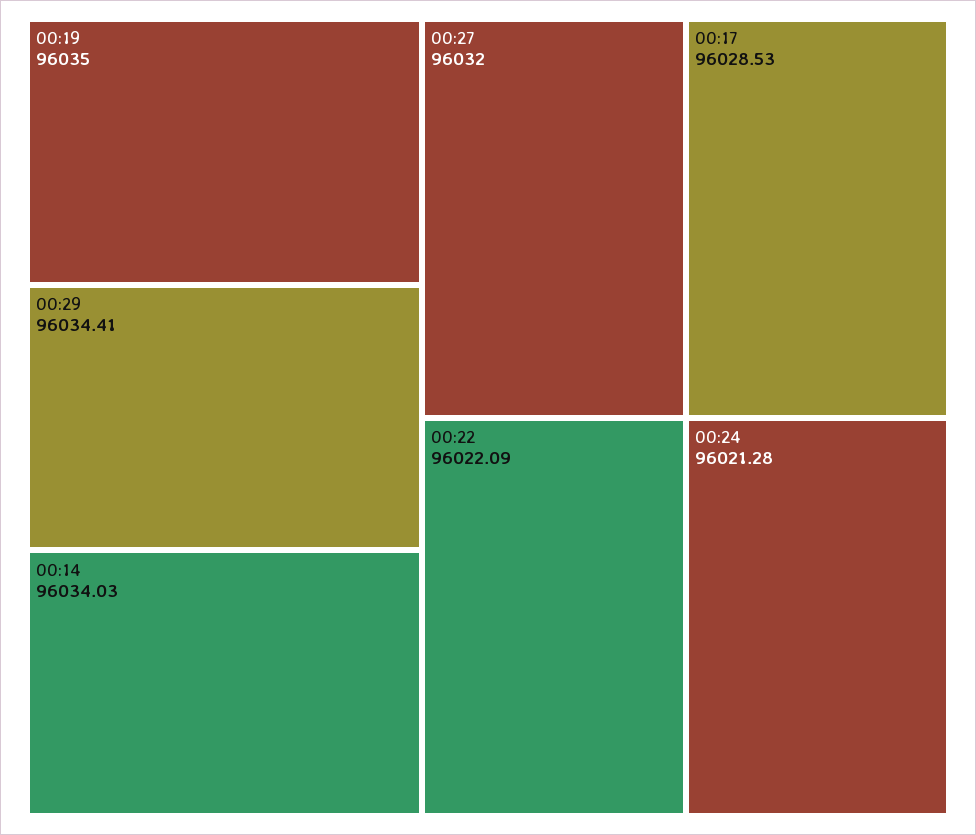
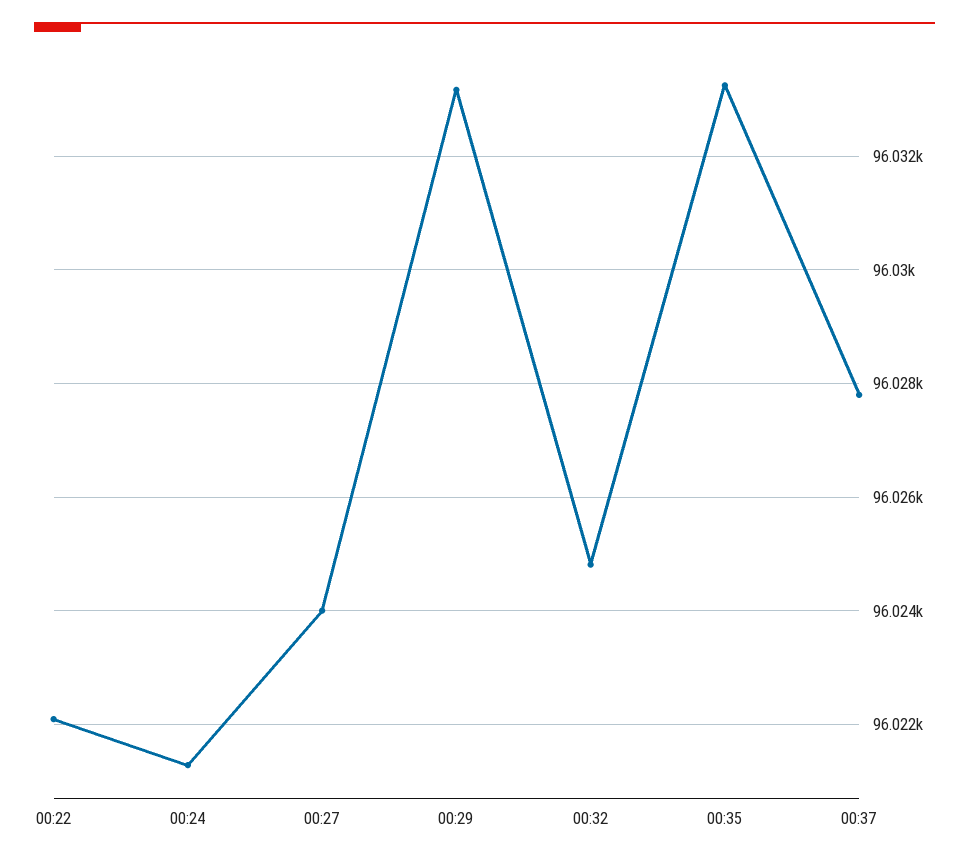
00:19: 96035 -> none
00:29: 96034.41 -> 96033.2
00:14: 96034.03 -> none
00:27: 96032 -> 96024
00:17: 96028.53 -> none
00:32: none -> 96024.8
00:35: none -> 96033.2
00:37: none -> 96027.8

